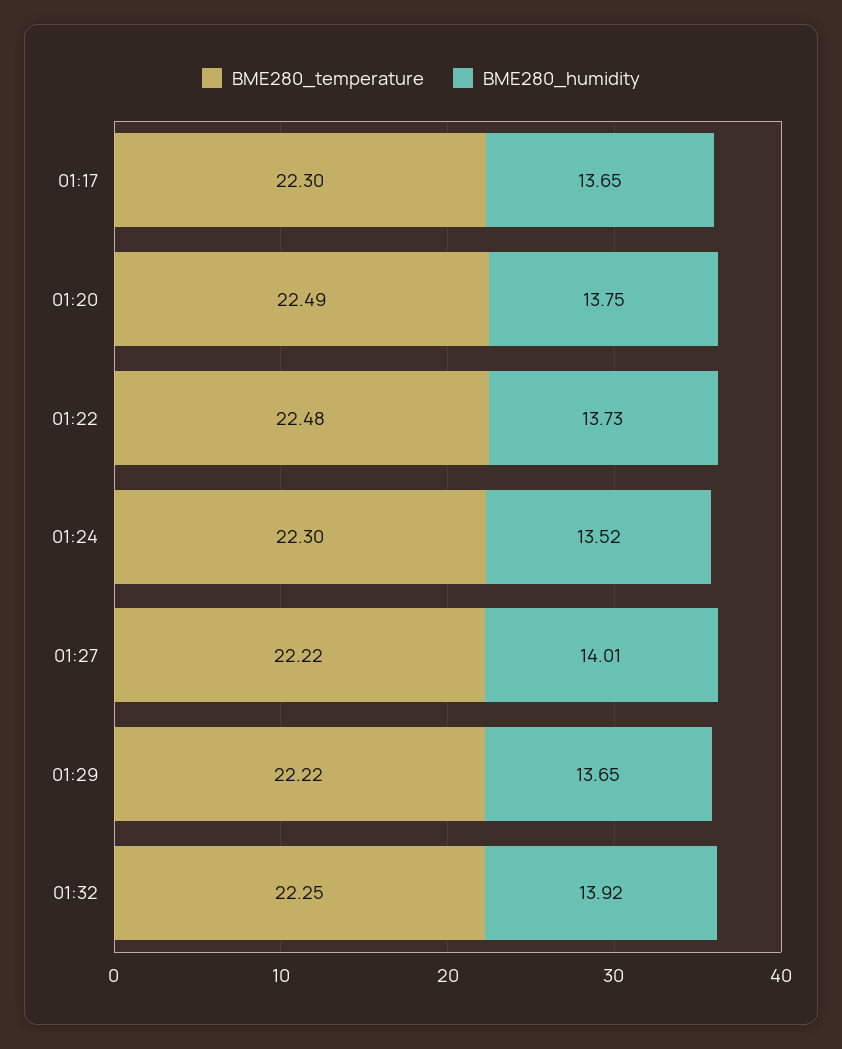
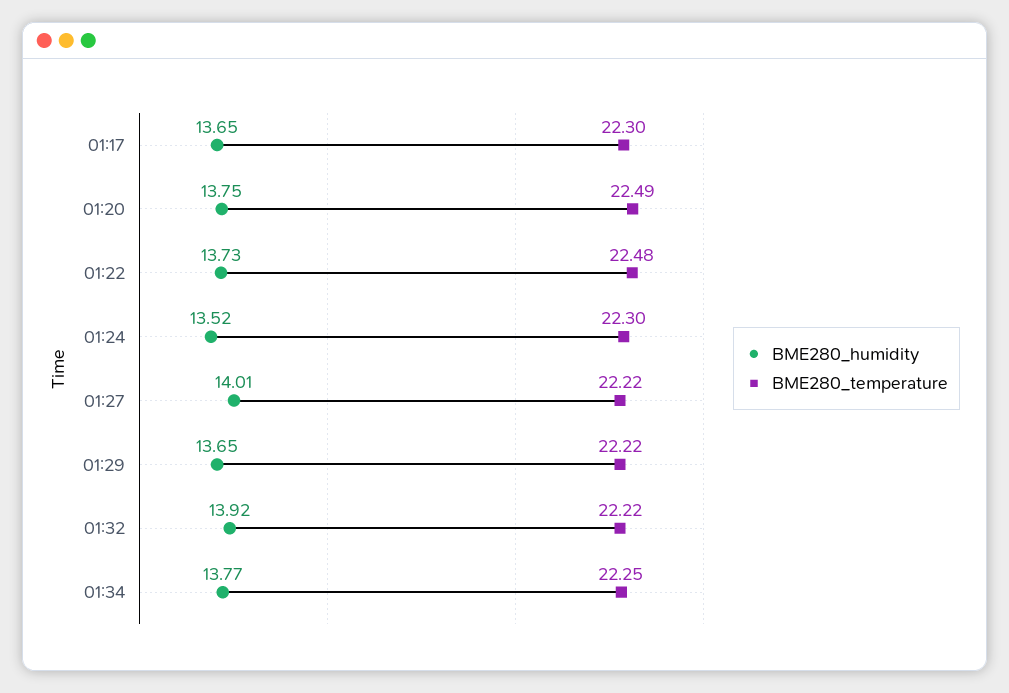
BME280_temperature, 01:32: 22.25 -> 22.22
BME280_humidity, 01:34: none -> 13.77
BME280_temperature, 01:34: none -> 22.25

